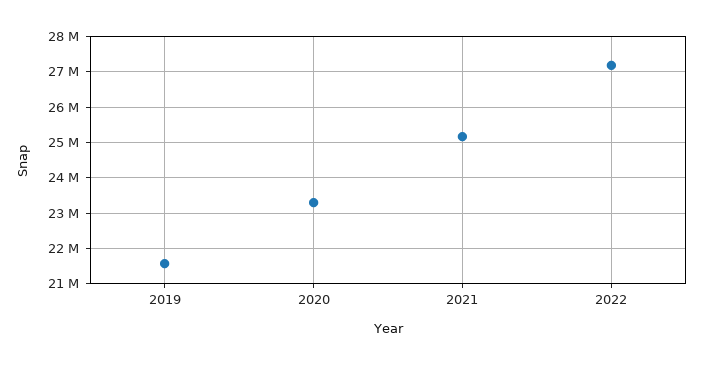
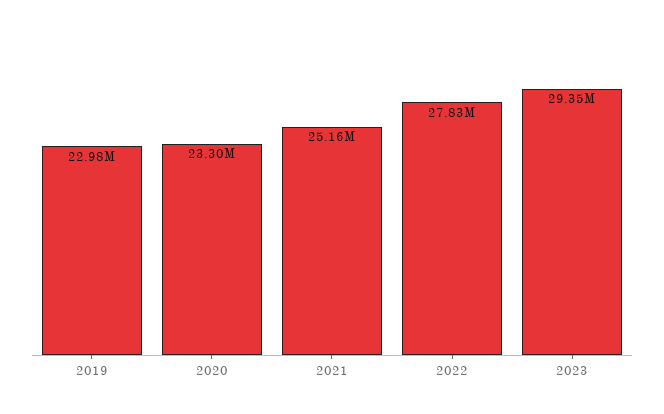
2019: 21600000 -> 22980000
2022: 27200000 -> 27830000
2023: none -> 29350000

